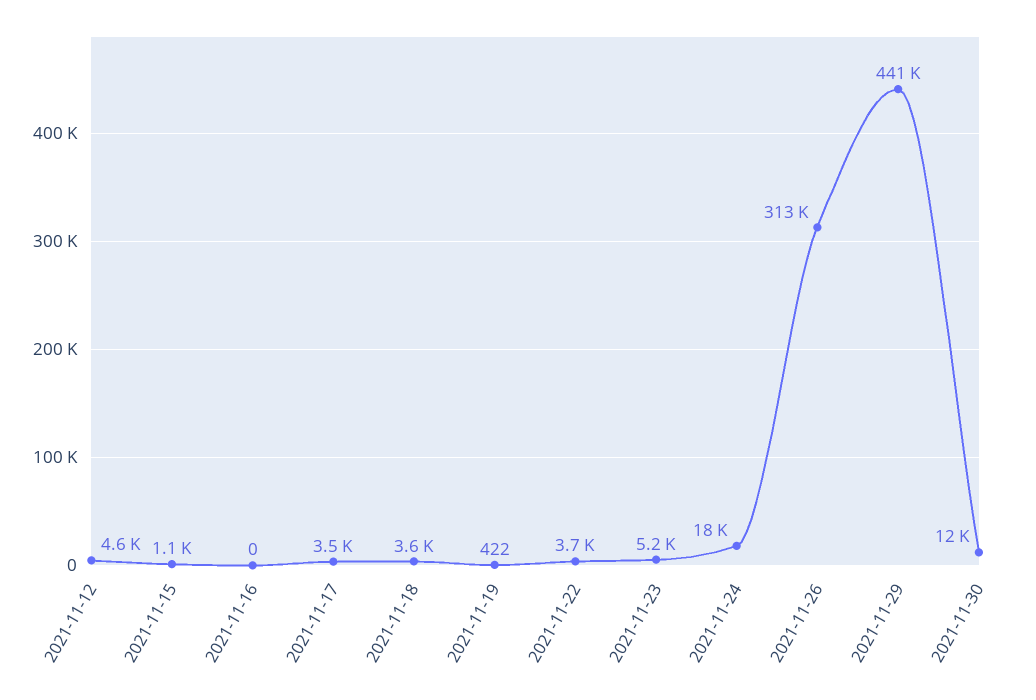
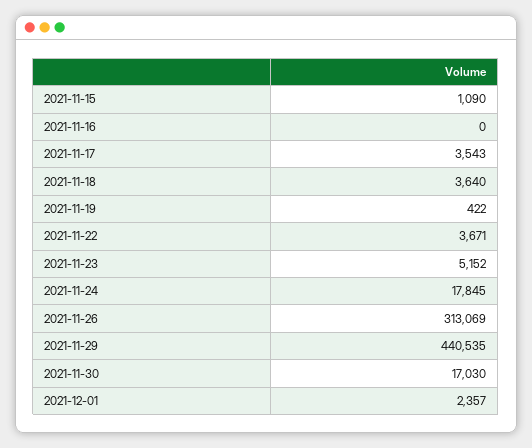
2021-11-12: 4600 -> none
2021-11-30: 12000 -> 17030
2021-12-01: none -> 2357

